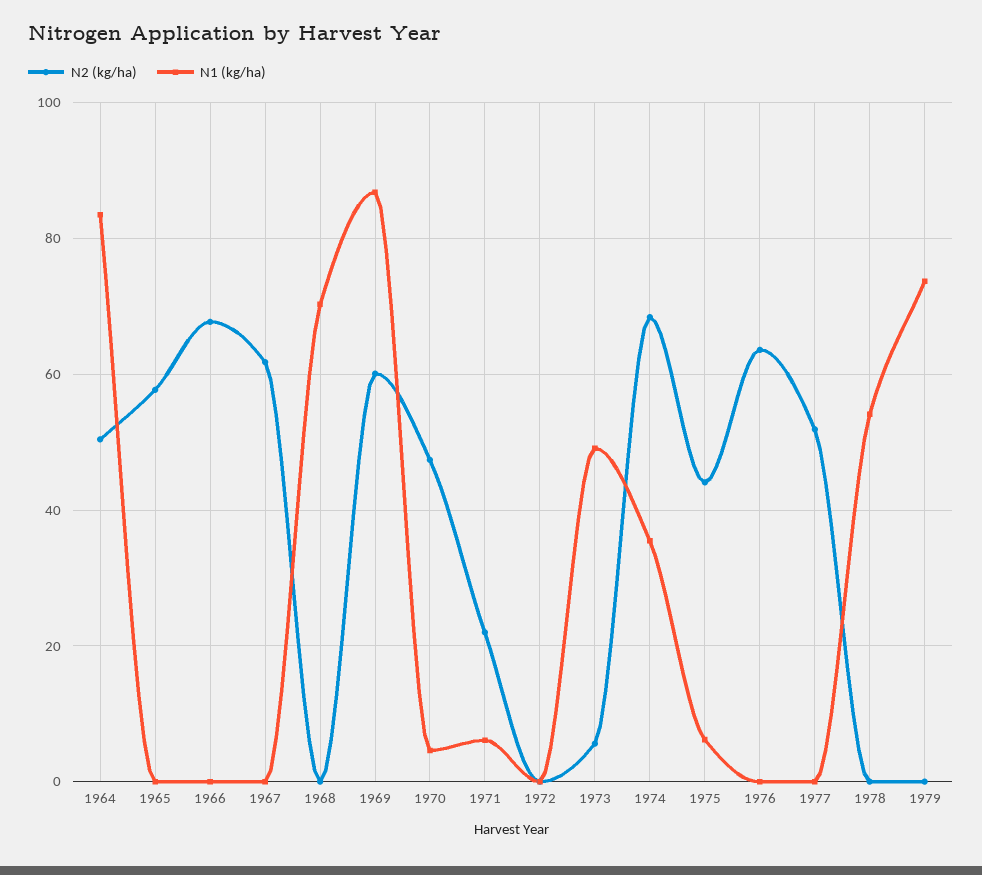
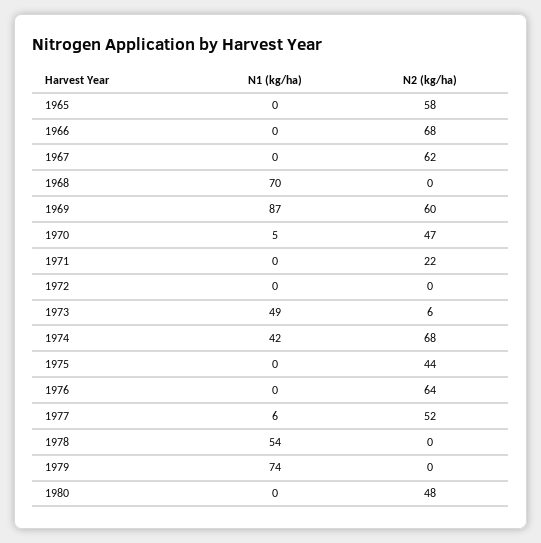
N2 (kg/ha), 1964: 50 -> none
N1 (kg/ha), 1964: 84 -> none
N1 (kg/ha), 1971: 6 -> 0
N1 (kg/ha), 1974: 36 -> 42
N1 (kg/ha), 1975: 6 -> 0
N1 (kg/ha), 1977: 0 -> 6
N1 (kg/ha), 1980: none -> 0
N2 (kg/ha), 1980: none -> 48

